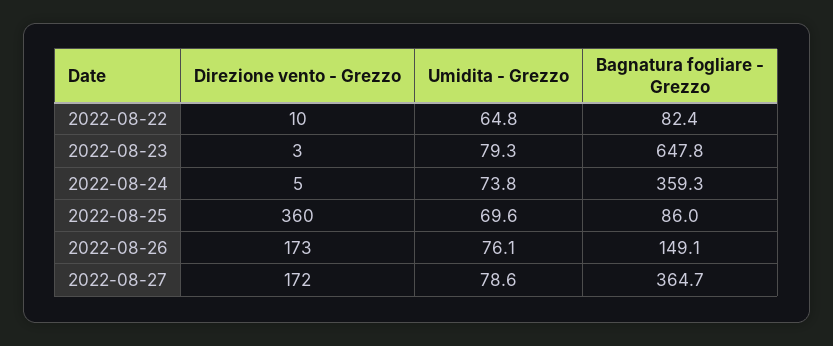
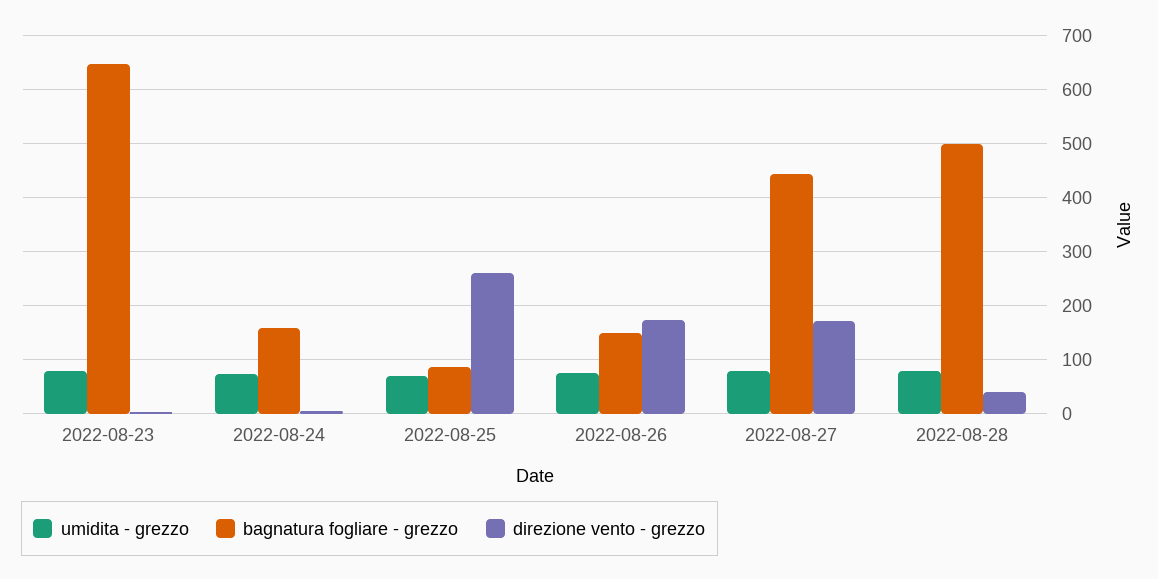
Direzione vento - Grezzo, 2022-08-22: 10 -> none
Umidita - Grezzo, 2022-08-22: 64.8 -> none
Bagnatura fogliare - Grezzo, 2022-08-22: 82.4 -> none
Bagnatura fogliare - Grezzo, 2022-08-24: 359.3 -> 160
Direzione vento - Grezzo, 2022-08-25: 360 -> 260
Bagnatura fogliare - Grezzo, 2022-08-27: 364.7 -> 440
Umidita - Grezzo, 2022-08-28: none -> 80
Bagnatura fogliare - Grezzo, 2022-08-28: none -> 500
Direzione vento - Grezzo, 2022-08-28: none -> 40

